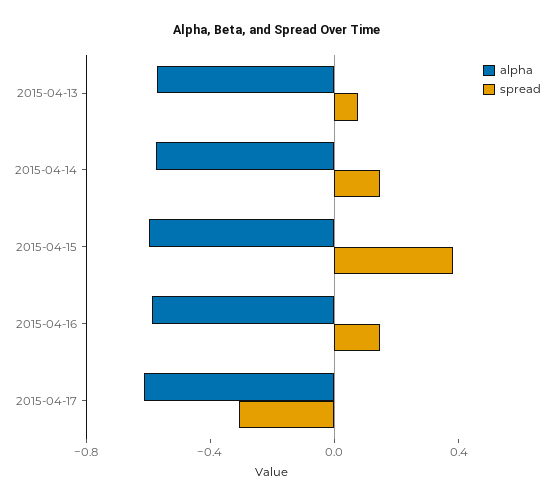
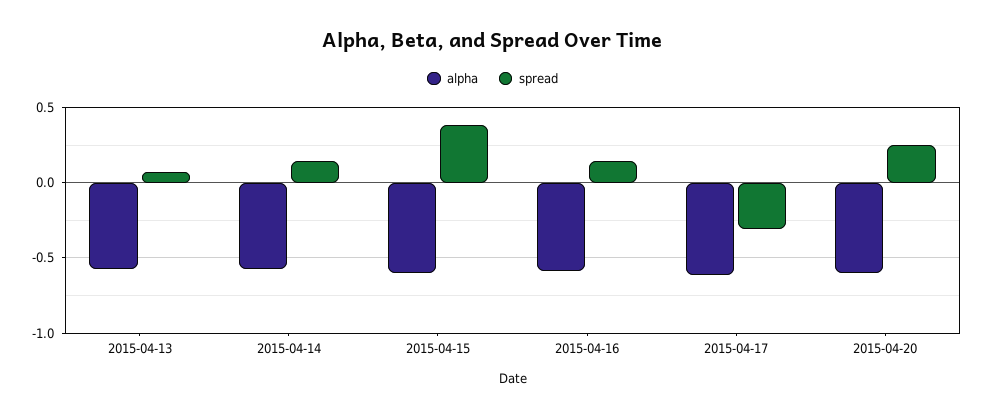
alpha, 2015-04-20: none -> -0.6
spread, 2015-04-20: none -> 0.25

